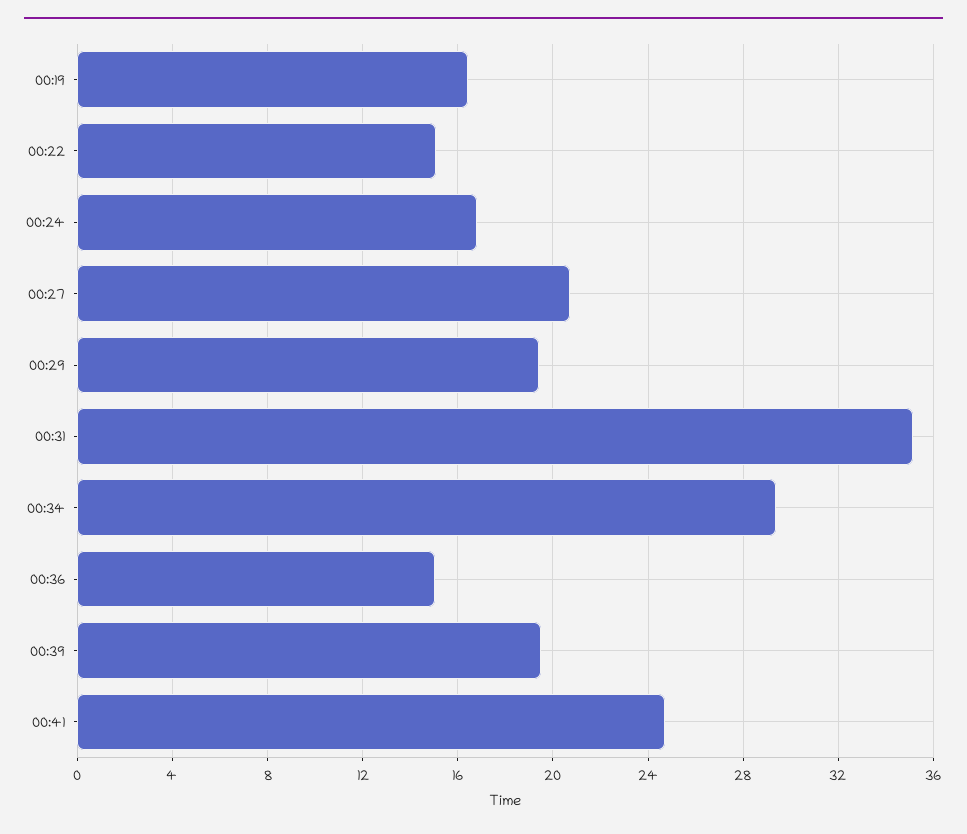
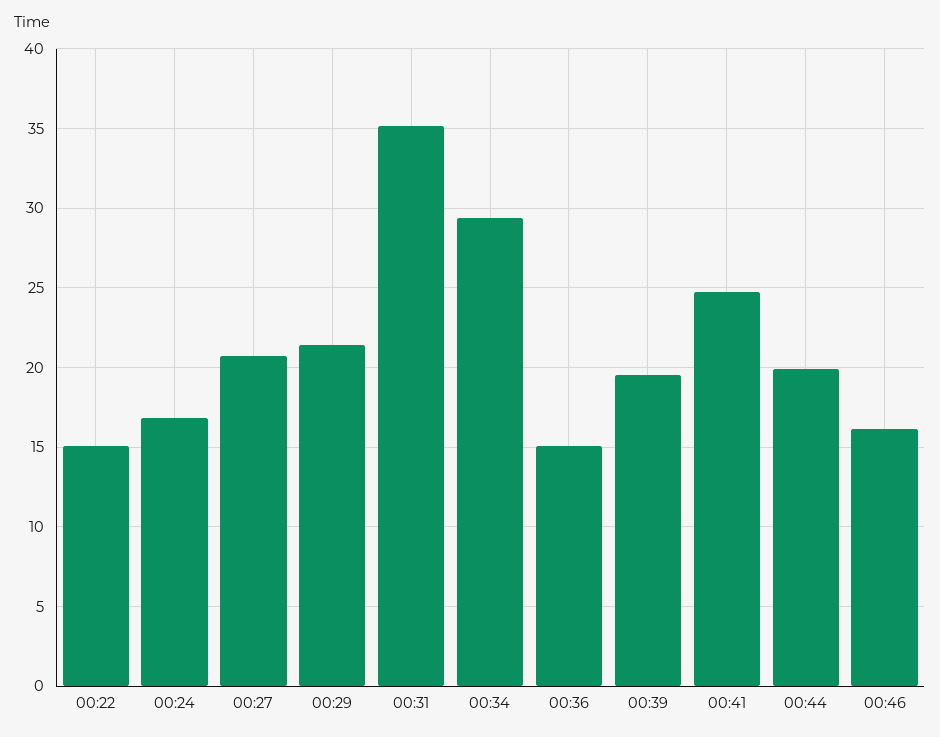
00:19: 16.5 -> none
00:29: 19.5 -> 21.5
00:44: none -> 20
00:46: none -> 16

